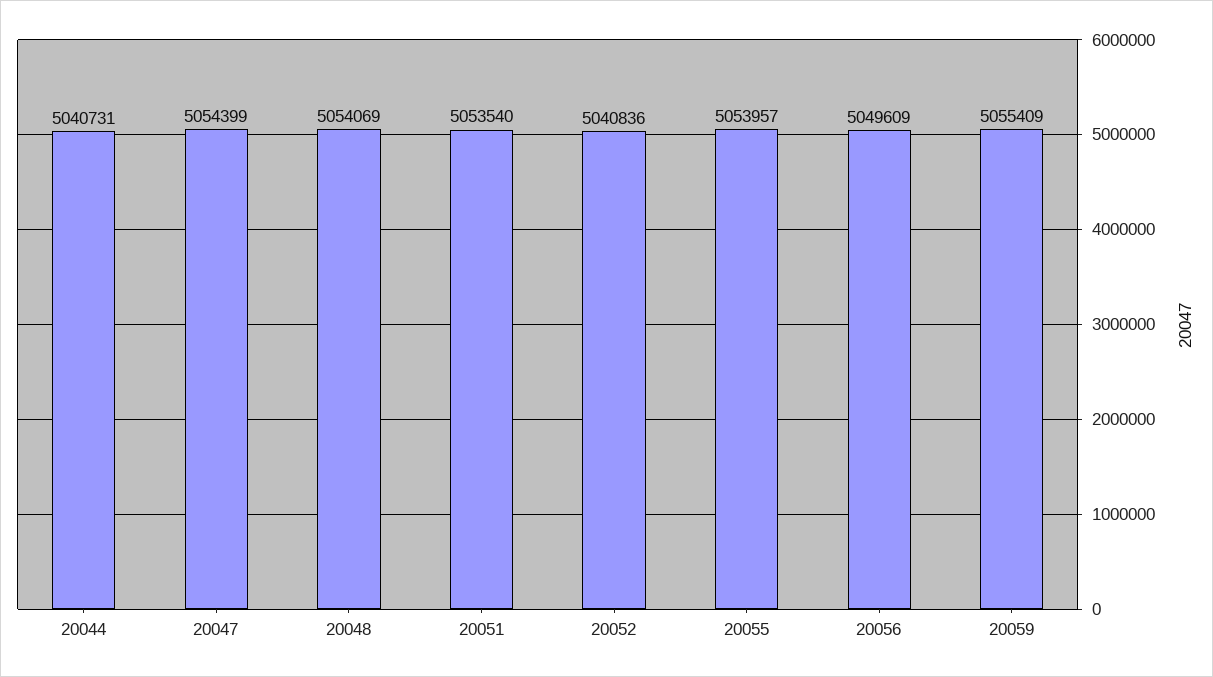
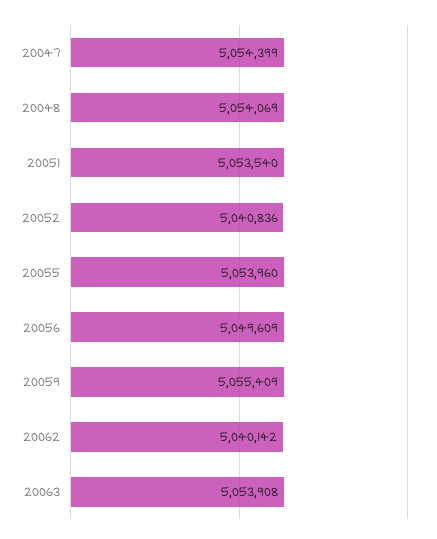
20044: 5040731 -> none
20055: 5053957 -> 5053960
20062: none -> 5040142
20063: none -> 5053908

